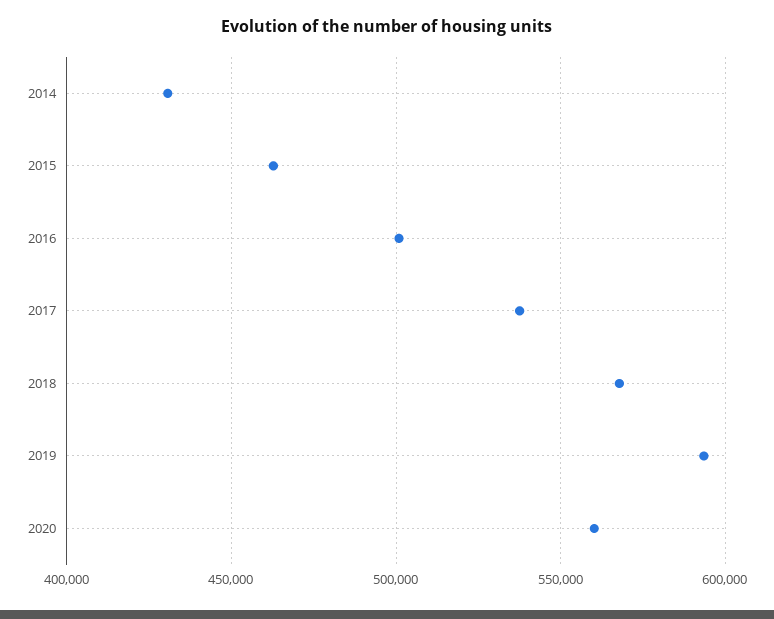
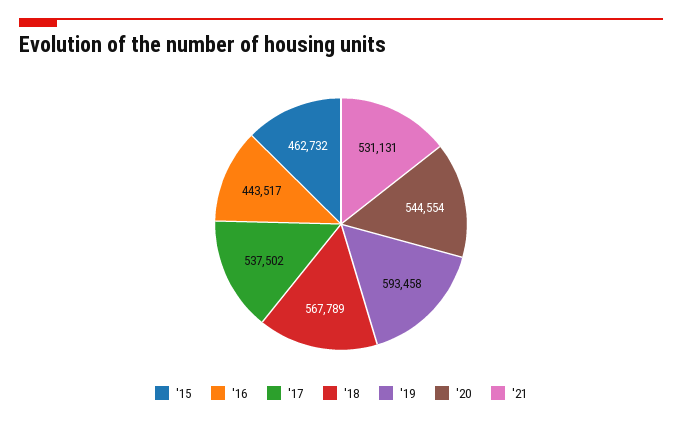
2014: 430000 -> none
2016: 500000 -> 443517
2020: 560000 -> 544554
'21: none -> 531131

